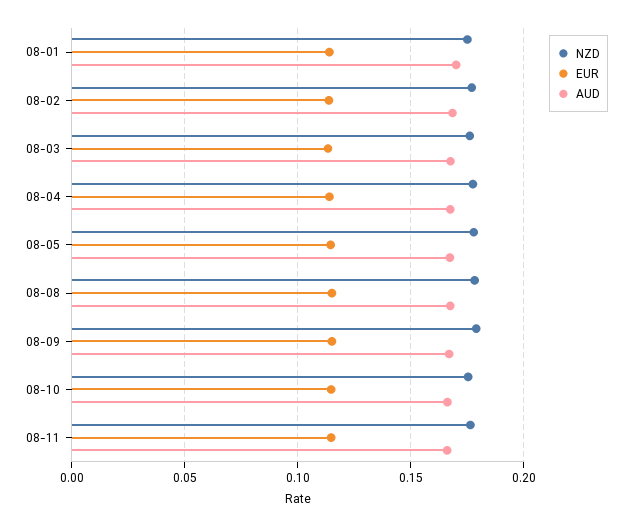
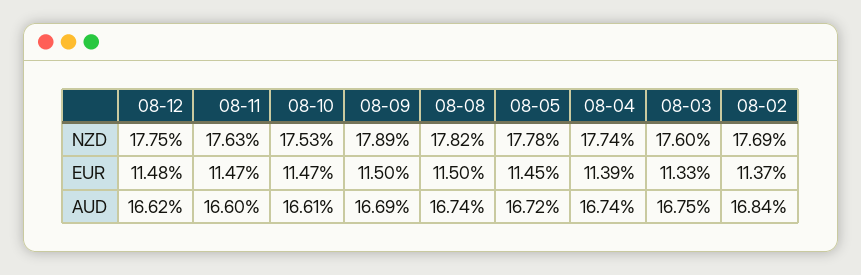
NZD, 08-01: 0.175 -> none
EUR, 08-01: 0.115 -> none
AUD, 08-01: 0.17 -> none
NZD, 08-12: none -> 0.1775
EUR, 08-12: none -> 0.1148
AUD, 08-12: none -> 0.1662

